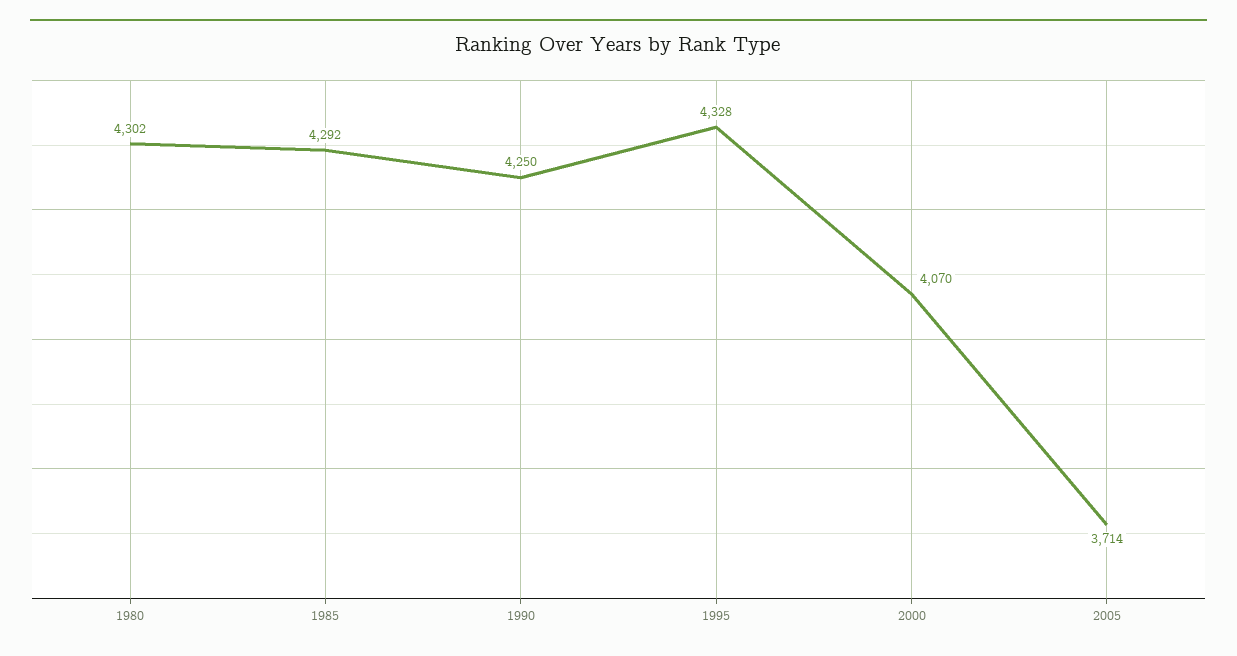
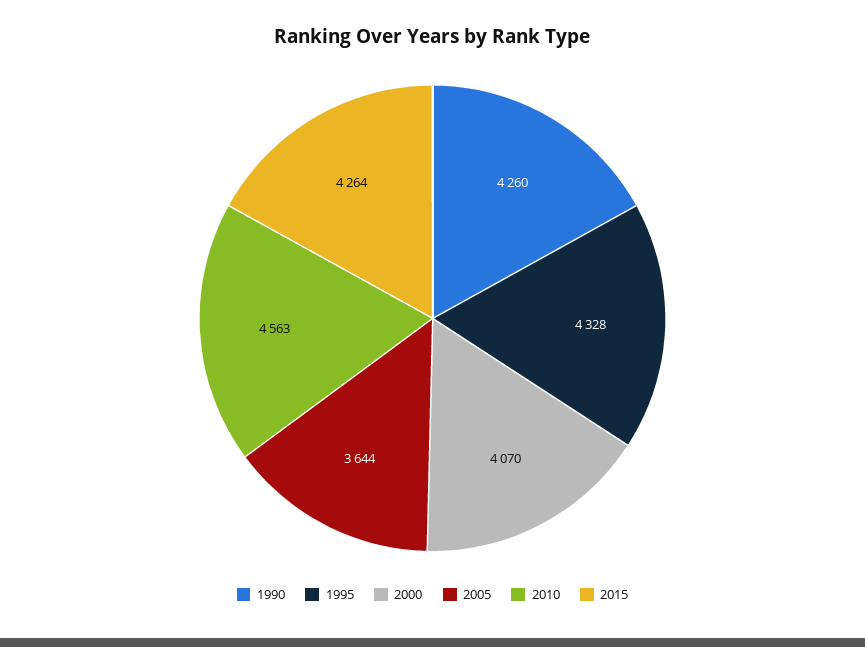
1980: 4302 -> none
1985: 4292 -> none
1990: 4250 -> 4260
2005: 3714 -> 3644
2010: none -> 4563
2015: none -> 4264

